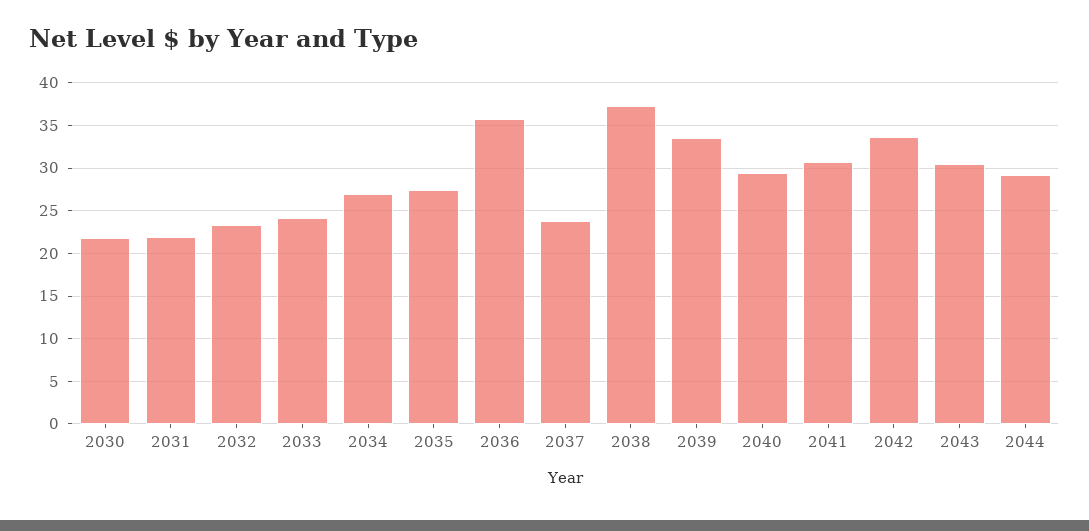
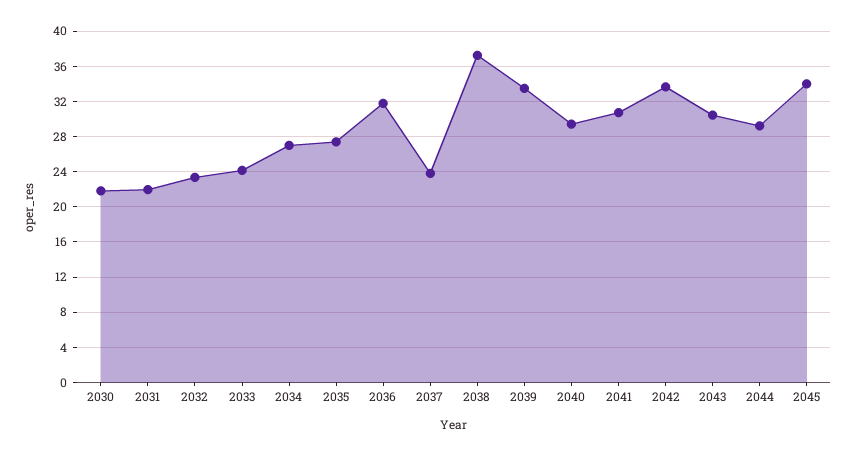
2036: 36 -> 32
2045: none -> 34

